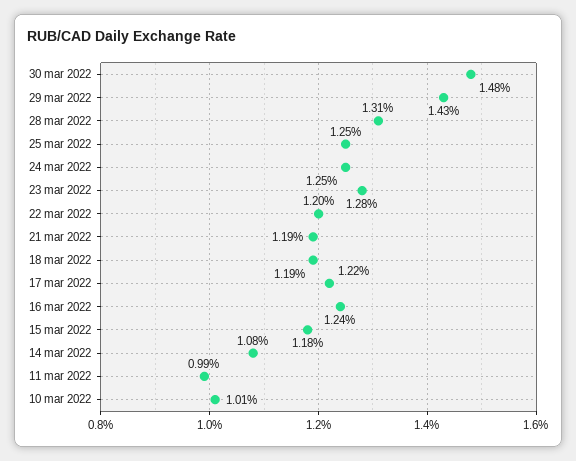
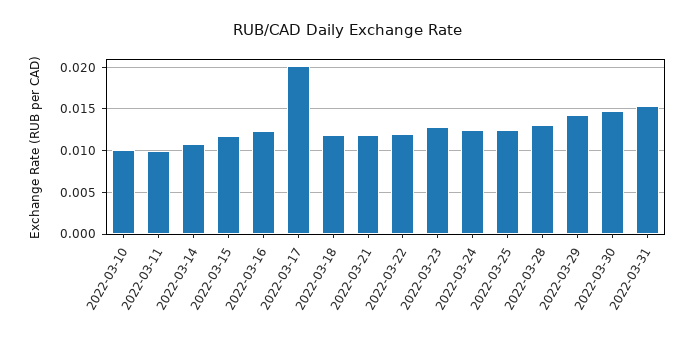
17 mar 2022: 0.0122 -> 0.02
2022-03-31: none -> 0.015

